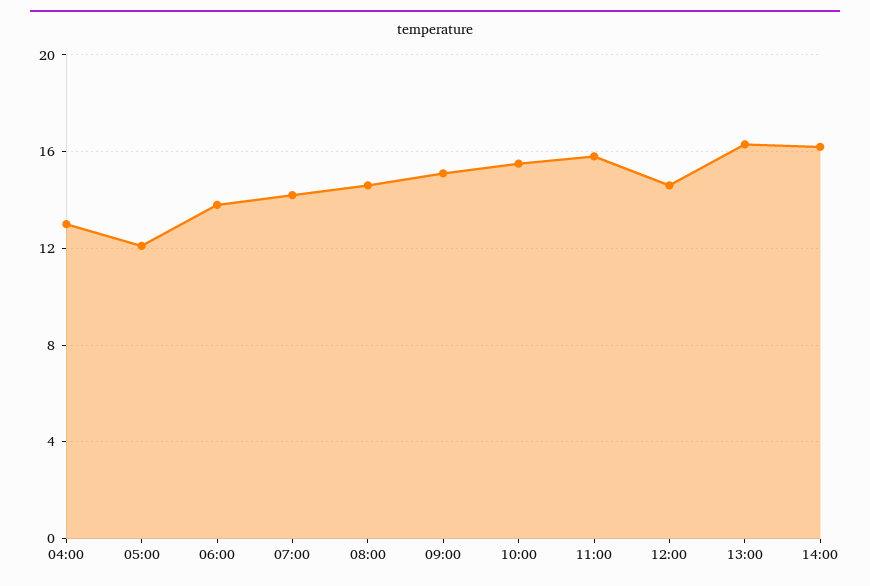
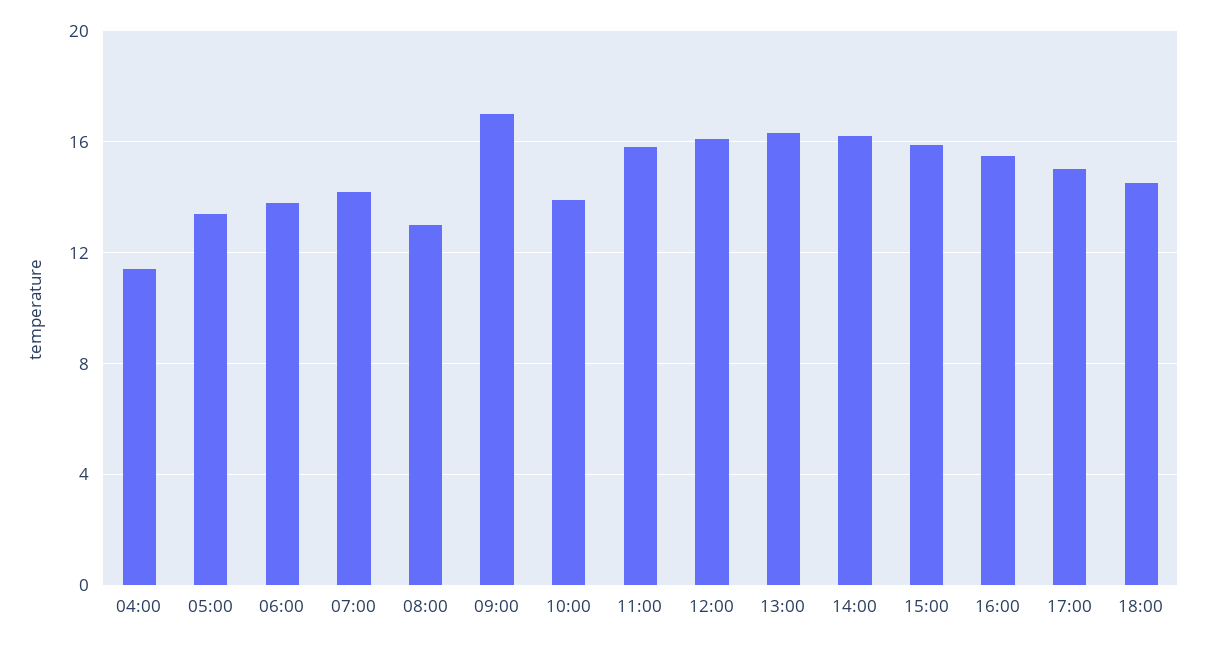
04:00: 13 -> 11.5
05:00: 12 -> 13.5
08:00: 14.5 -> 13
09:00: 15 -> 17
10:00: 15.5 -> 14
12:00: 14.5 -> 16
15:00: none -> 16
16:00: none -> 15.5
17:00: none -> 15
18:00: none -> 14.5

